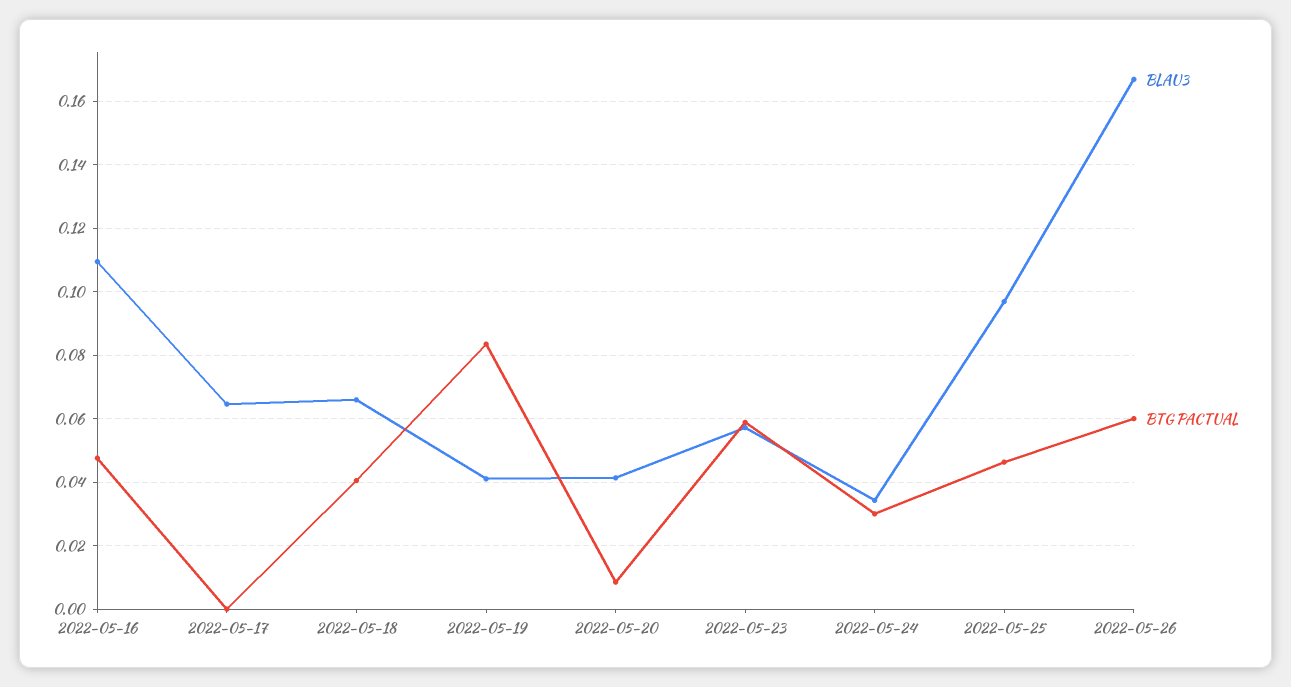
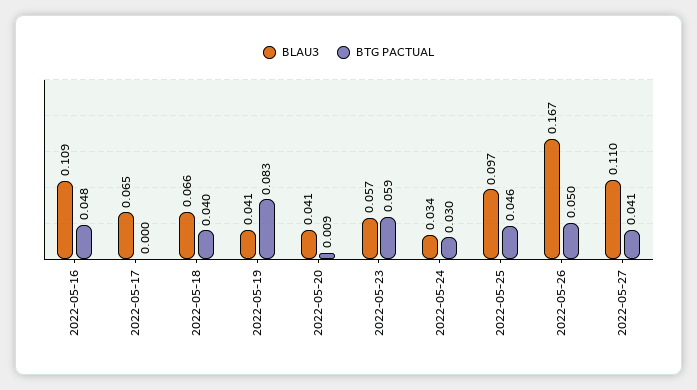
BTG PACTUAL, 2022-05-26: 0.06 -> 0.05
BLAU3, 2022-05-27: none -> 0.11
BTG PACTUAL, 2022-05-27: none -> 0.041

